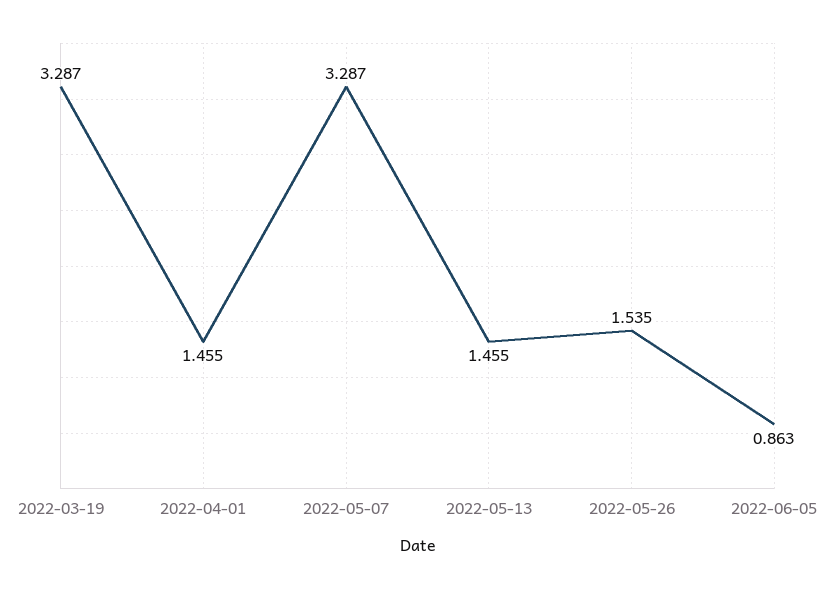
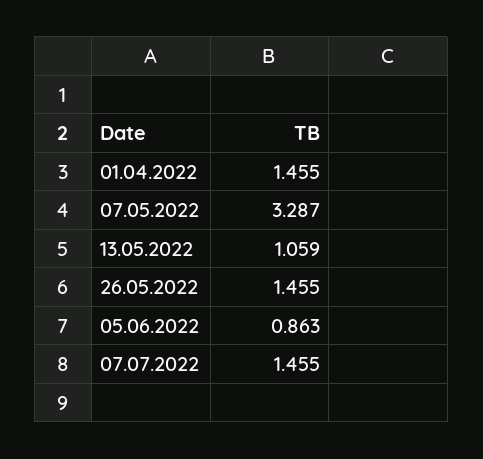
2022-03-19: 3.287 -> none
2022-05-13: 1.455 -> 1.059
2022-05-26: 1.535 -> 1.455
07.07.2022: none -> 1.455

